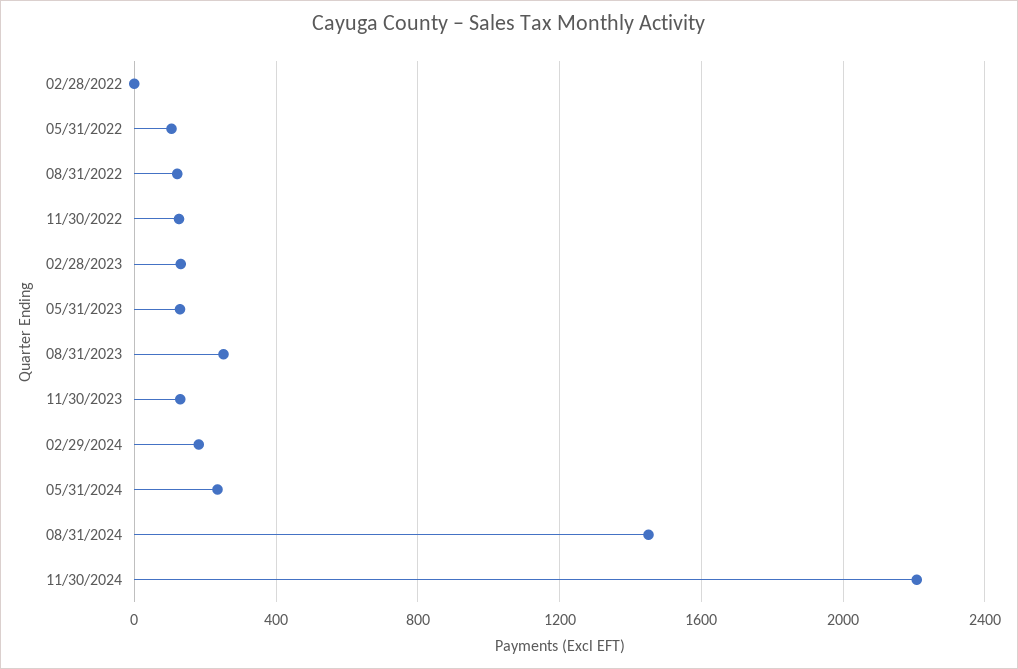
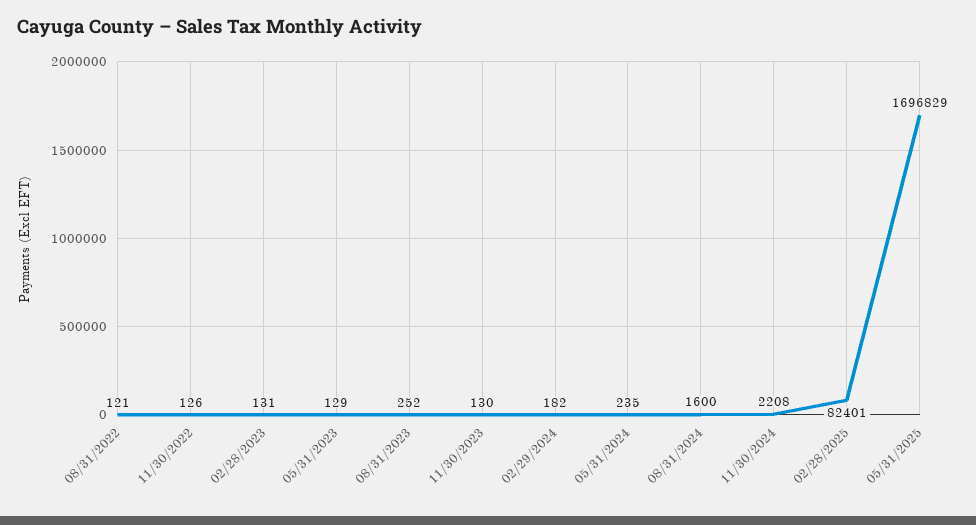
02/28/2022: 0 -> none
05/31/2022: 100 -> none
08/31/2024: 1450 -> 1600
02/28/2025: none -> 82401
05/31/2025: none -> 1696829

